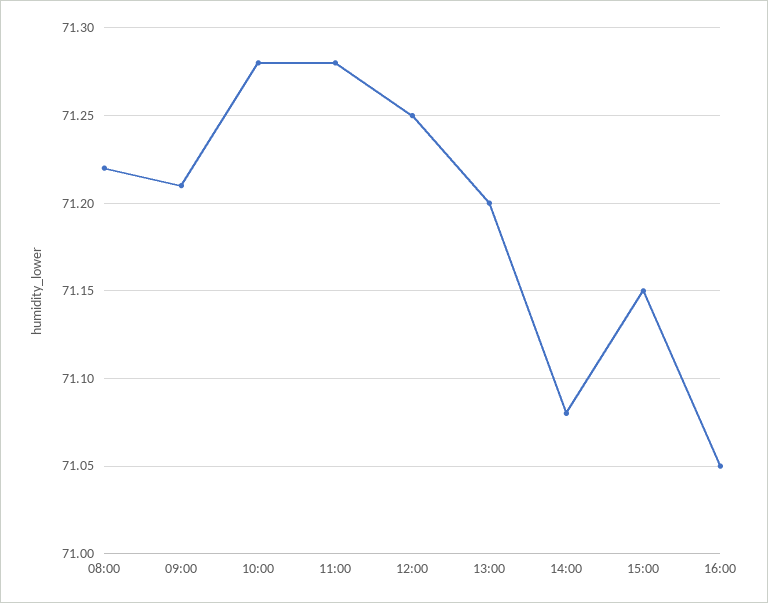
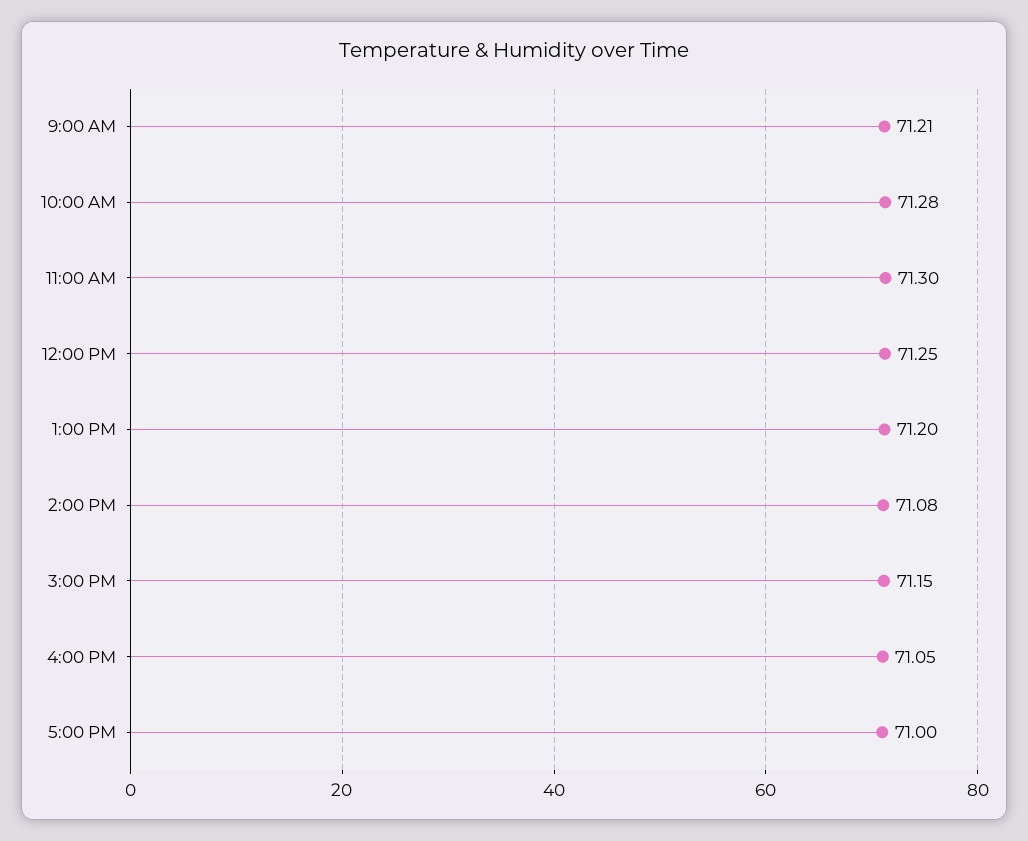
08:00: 71.22 -> none
11:00: 71.28 -> 71.3
5:00 PM: none -> 71

